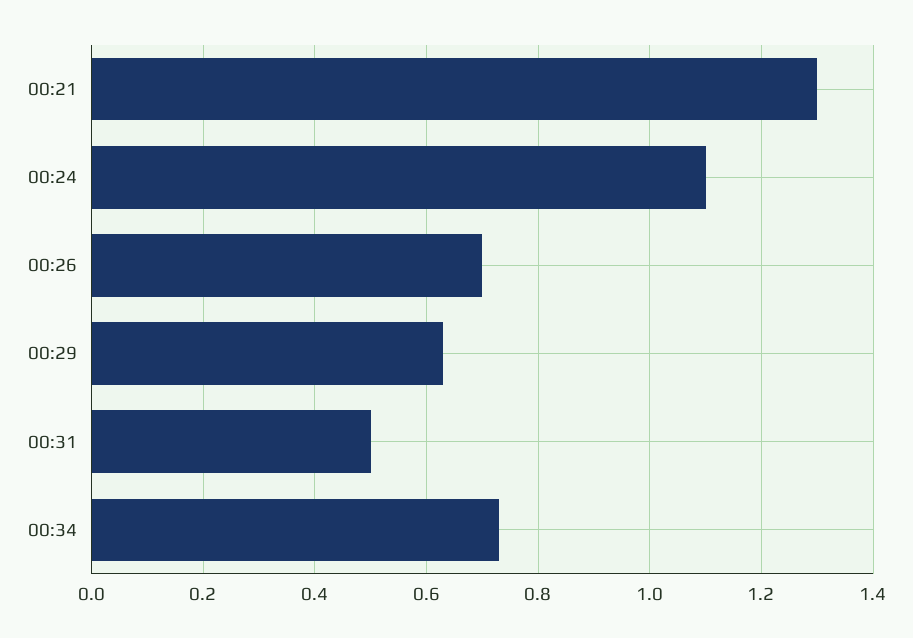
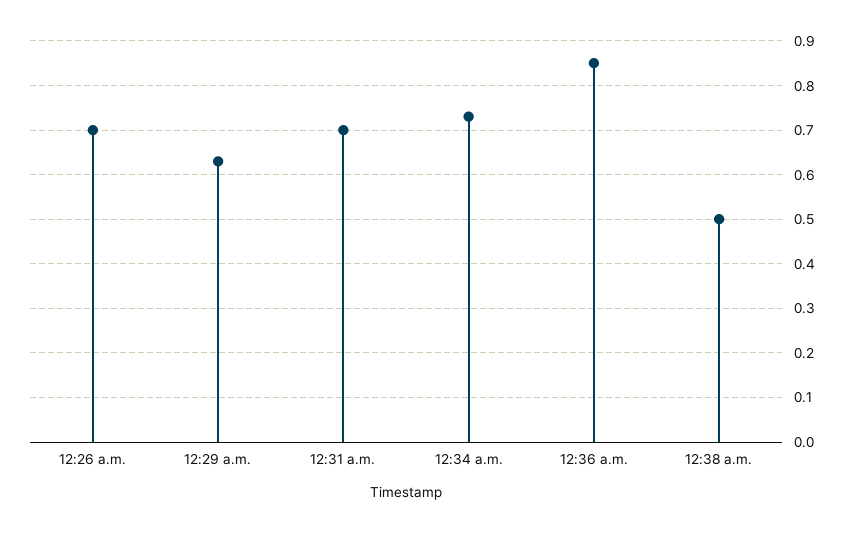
00:21: 1.3 -> none
00:24: 1.1 -> none
00:31: 0.5 -> 0.7
12:36 a.m.: none -> 0.85
12:38 a.m.: none -> 0.5

